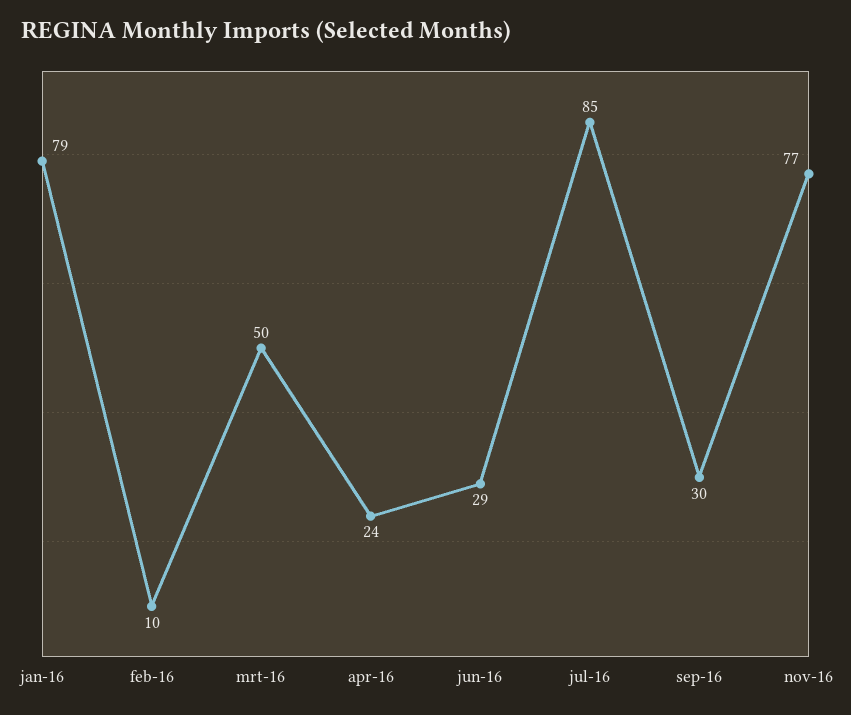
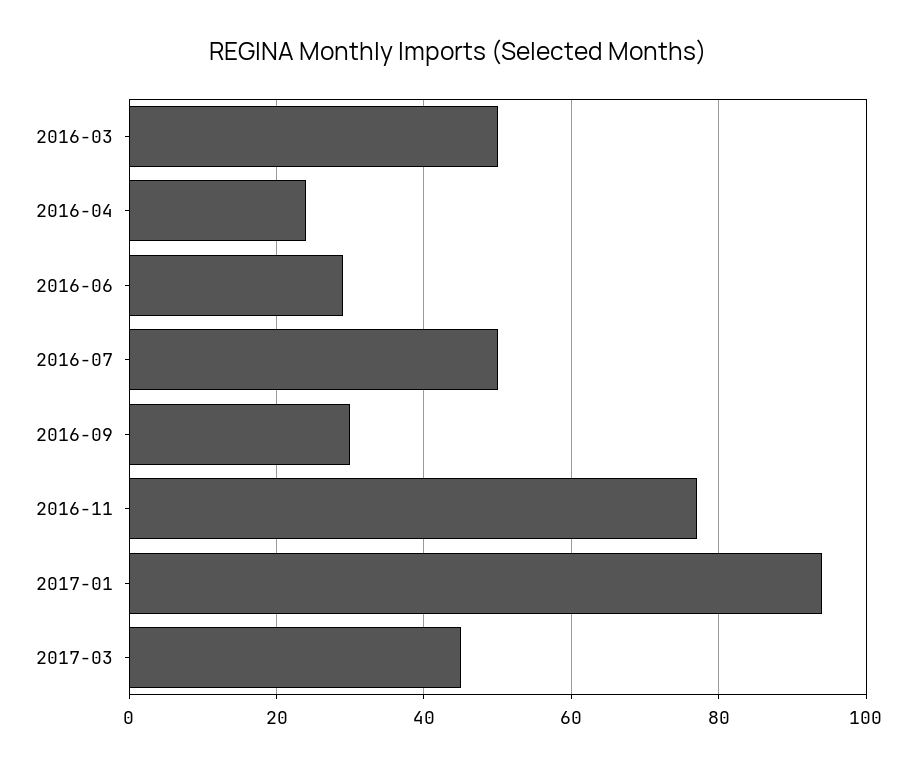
jan-16: 79 -> none
feb-16: 10 -> none
jul-16: 85 -> 50
2017-01: none -> 95
2017-03: none -> 45

